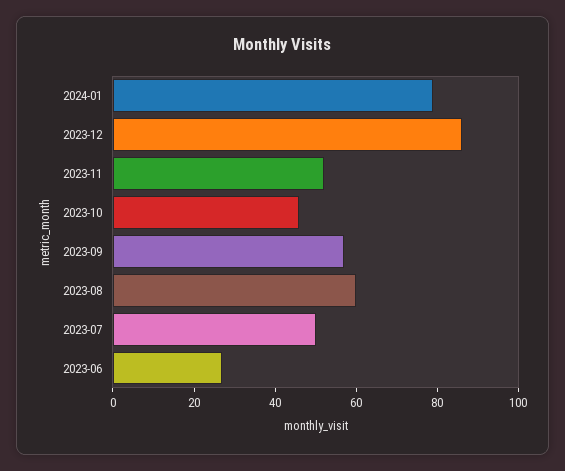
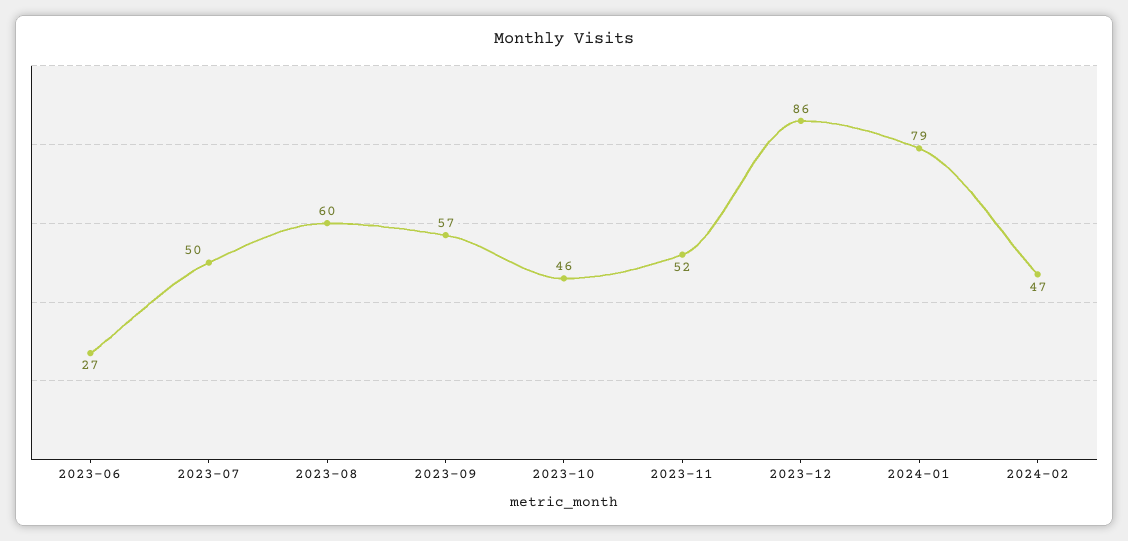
2024-02: none -> 47

